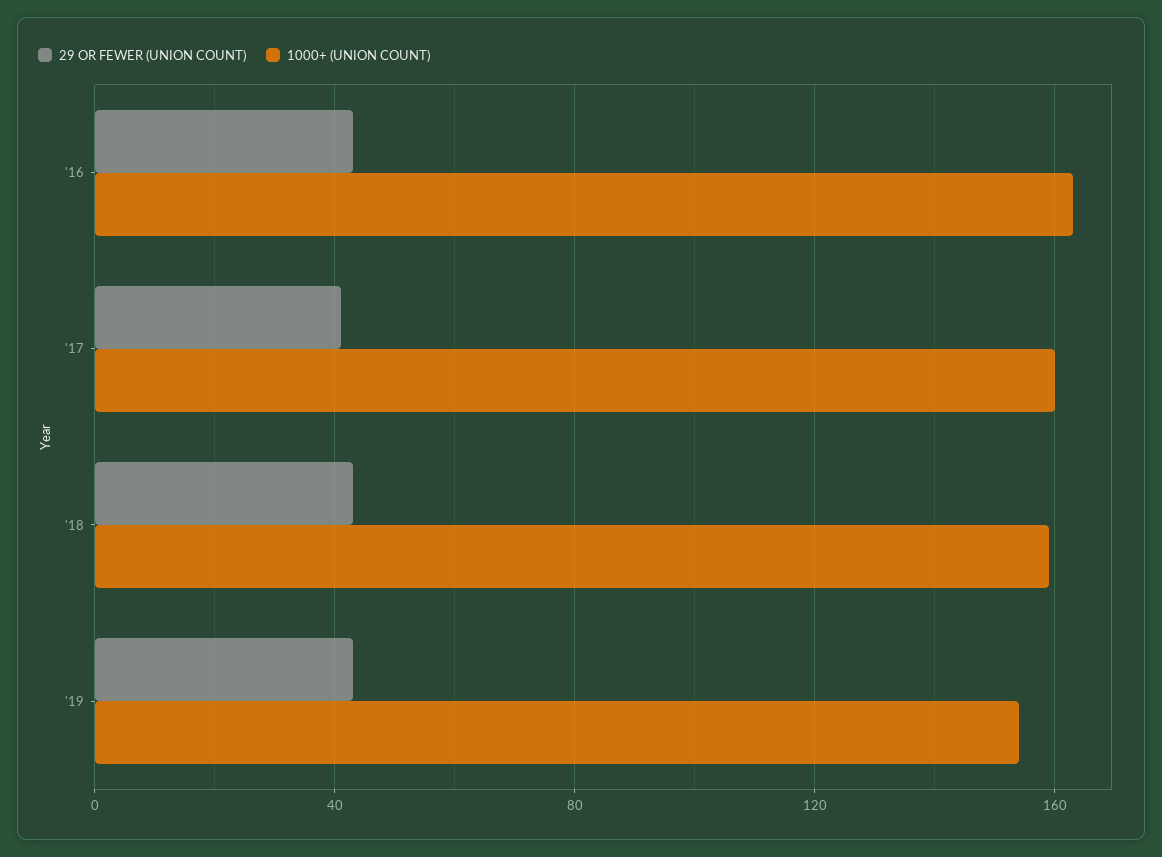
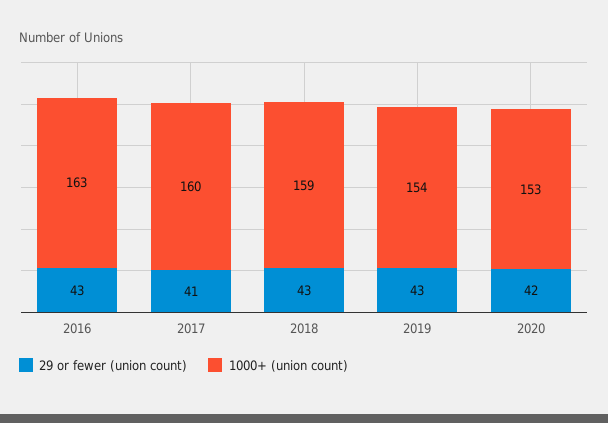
29 OR FEWER (UNION COUNT), 2020: none -> 42
1000+ (UNION COUNT), 2020: none -> 153

